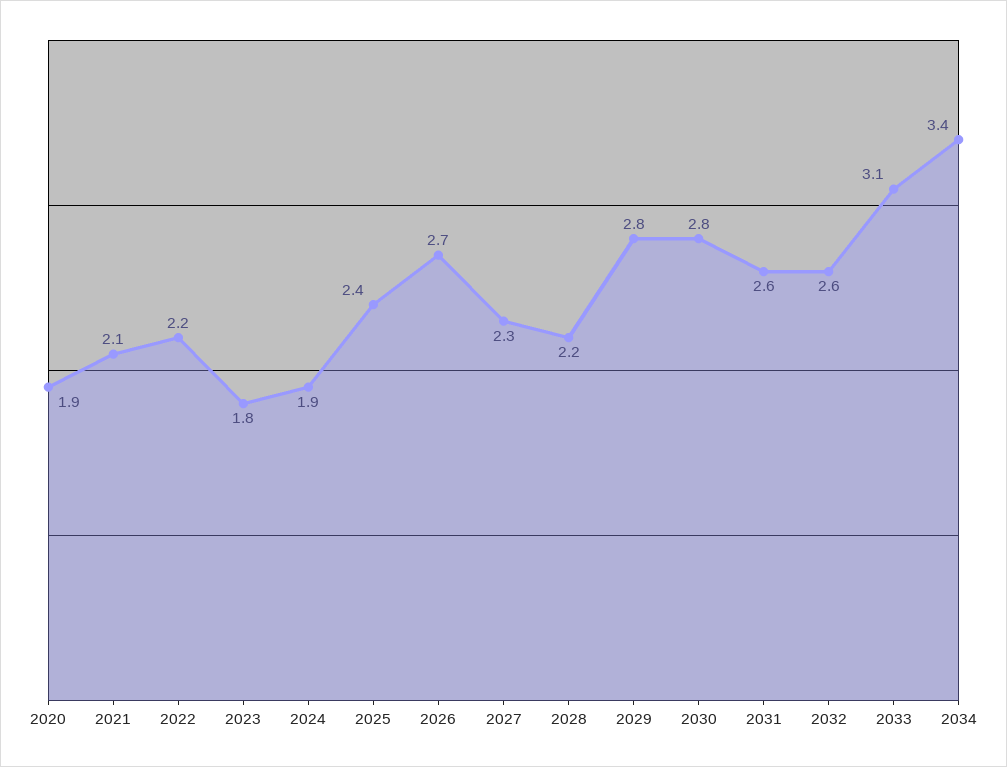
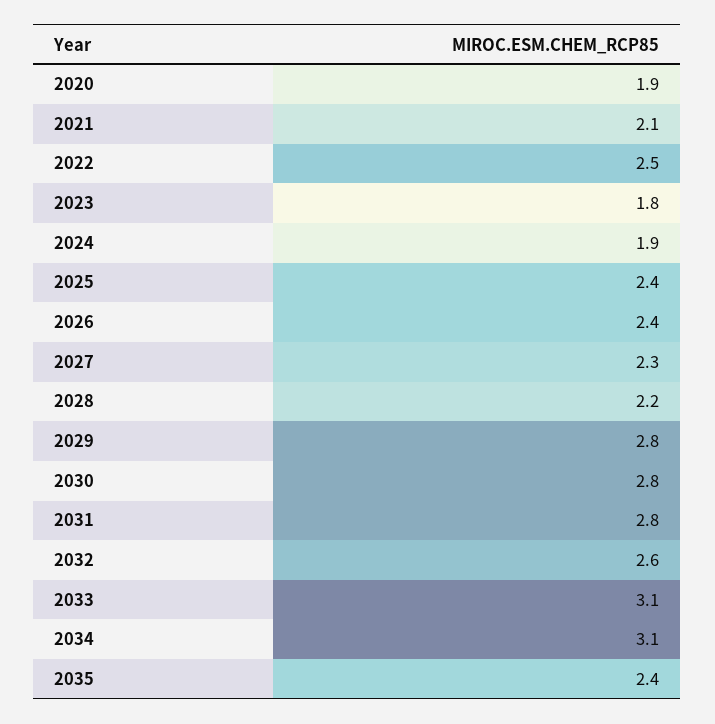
2022: 2.2 -> 2.5
2026: 2.7 -> 2.4
2031: 2.6 -> 2.8
2034: 3.4 -> 3.1
2035: none -> 2.4

